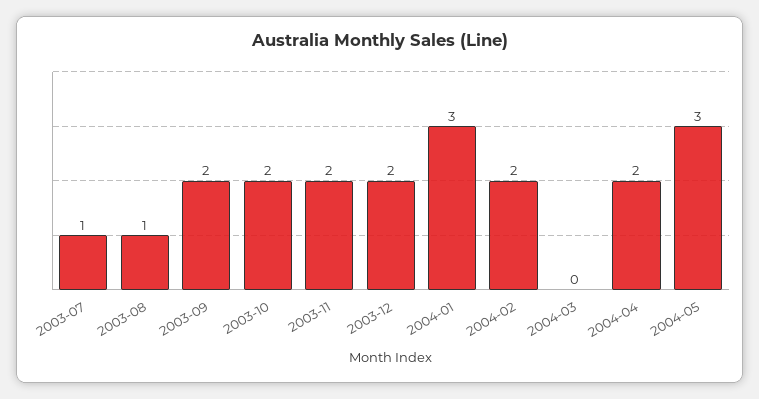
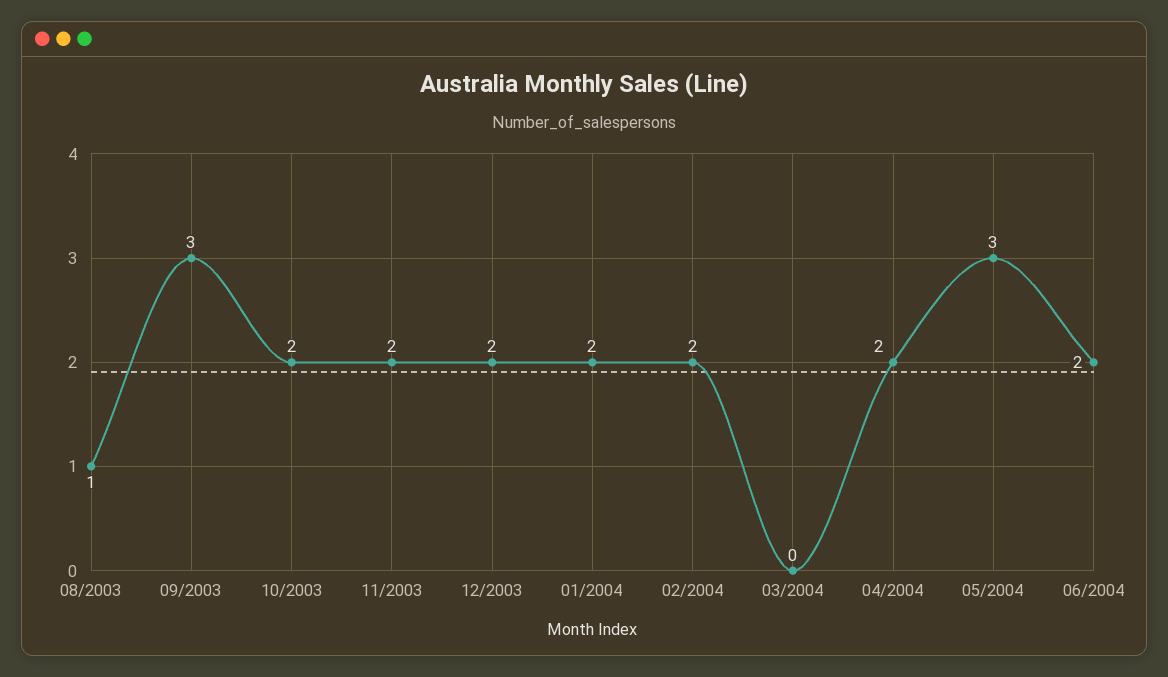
2003-07: 1 -> none
2003-09: 2 -> 3
2004-01: 3 -> 2
06/2004: none -> 2

